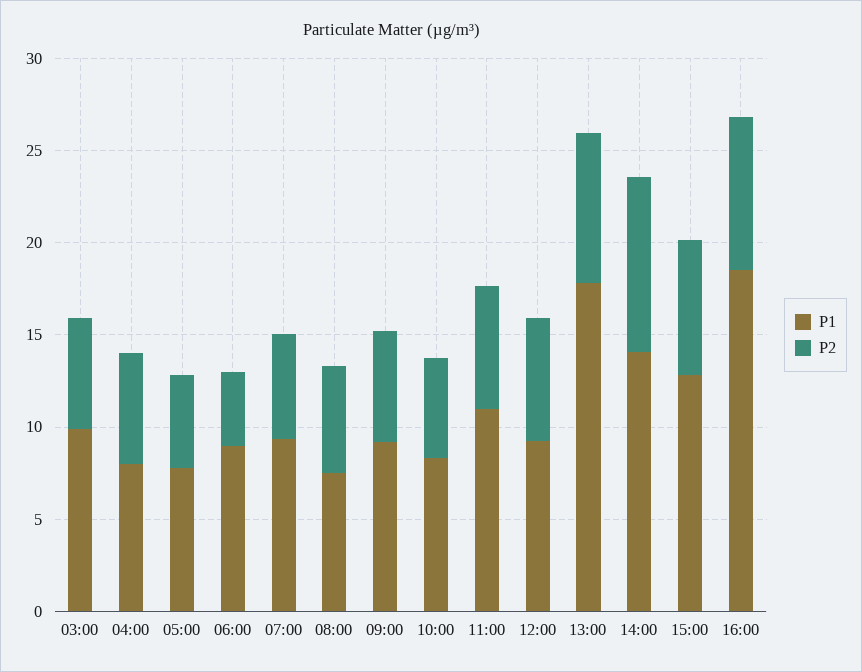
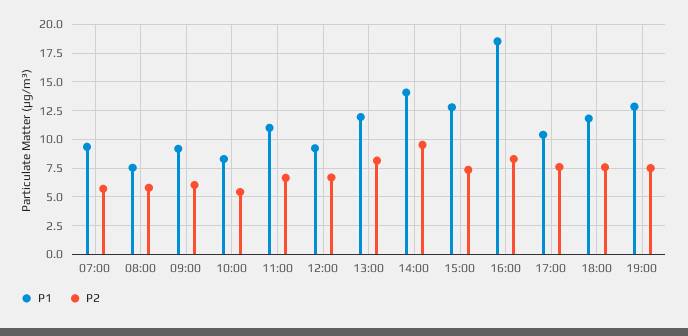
P1, 03:00: 10 -> none
P2, 03:00: 6 -> none
P1, 04:00: 8 -> none
P2, 04:00: 6 -> none
P1, 05:00: 8 -> none
P2, 05:00: 5 -> none
P1, 06:00: 9 -> none
P2, 06:00: 4 -> none
P1, 13:00: 18 -> 12.5
P1, 17:00: none -> 10
P2, 17:00: none -> 7.5
P1, 18:00: none -> 12.5
P2, 18:00: none -> 7.5
P1, 19:00: none -> 12.5
P2, 19:00: none -> 7.5

